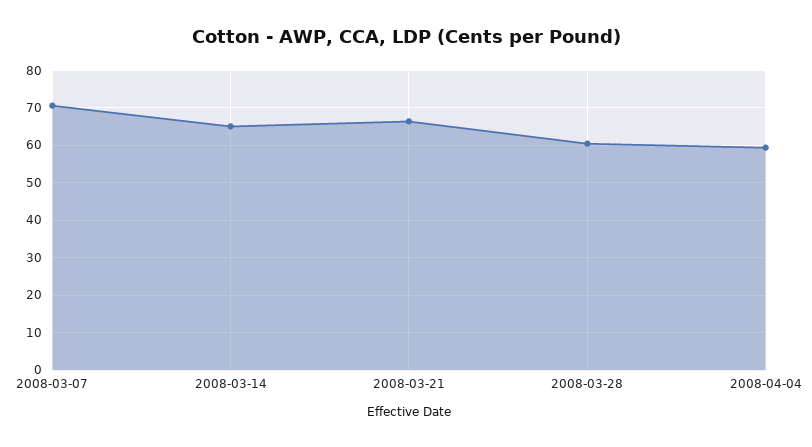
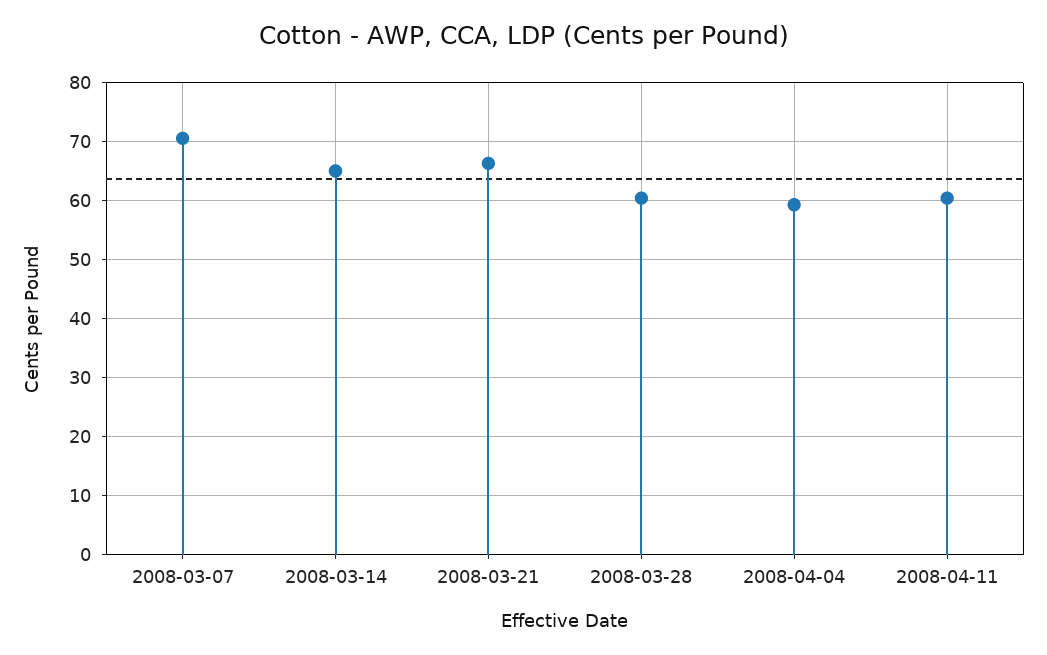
2008-04-11: none -> 60

